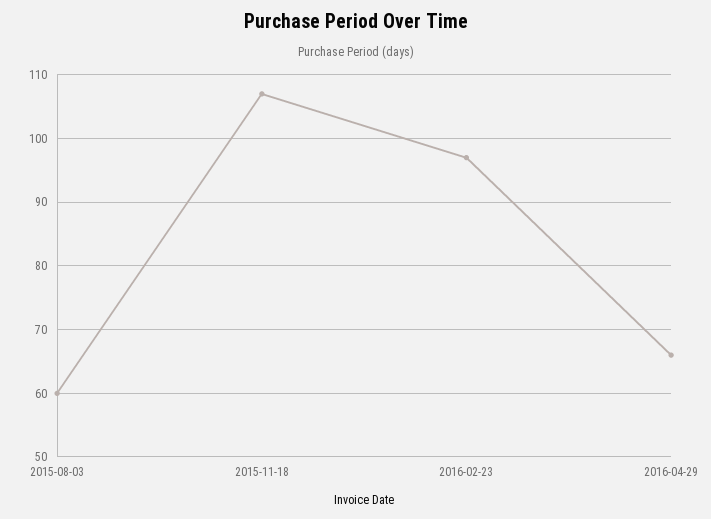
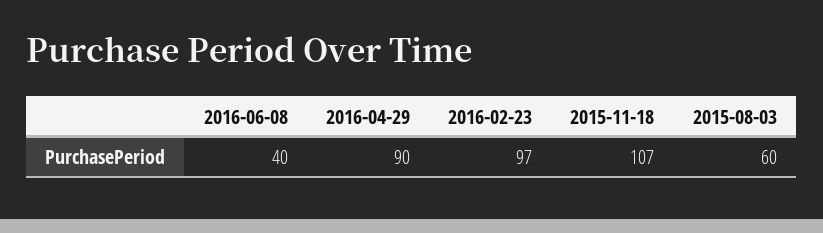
2016-04-29: 66 -> 90
2016-06-08: none -> 40

